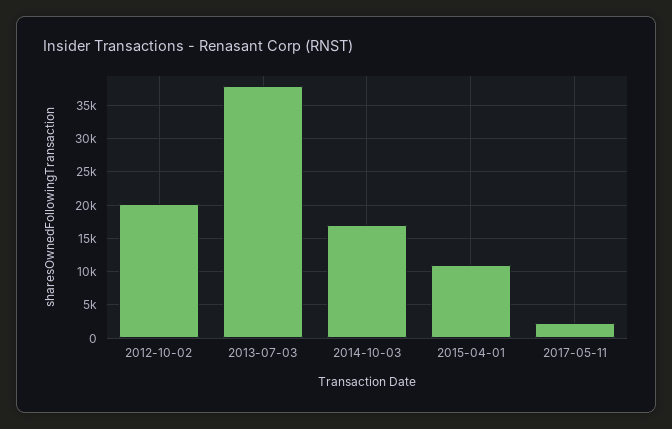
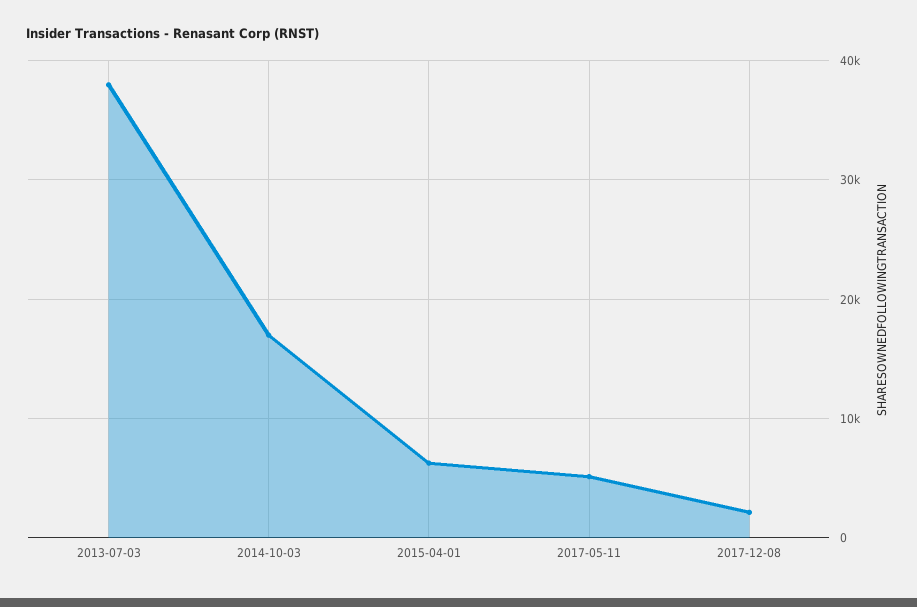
2012-10-02: 20000 -> none
2015-04-01: 11000 -> 6000
2017-05-11: 2000 -> 5000
2017-12-08: none -> 2000

